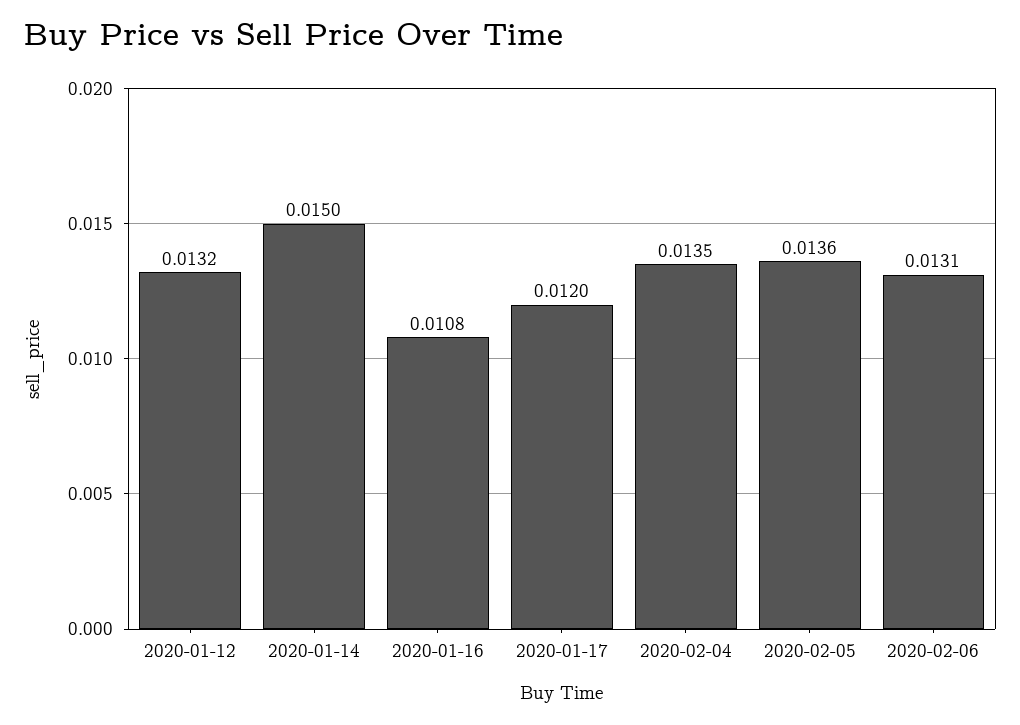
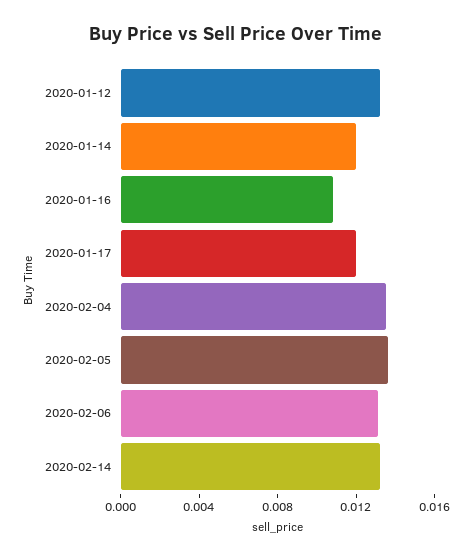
2020-01-14: 0.015 -> 0.012
2020-02-14: none -> 0.013

